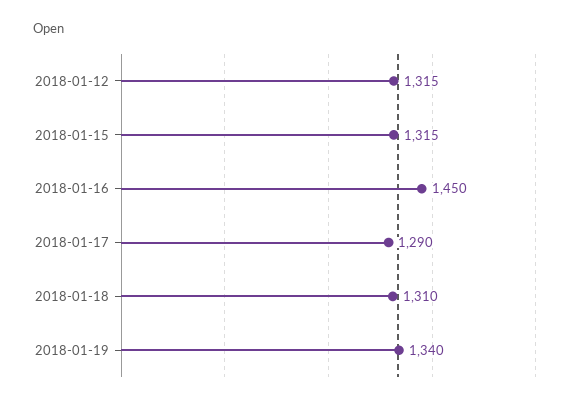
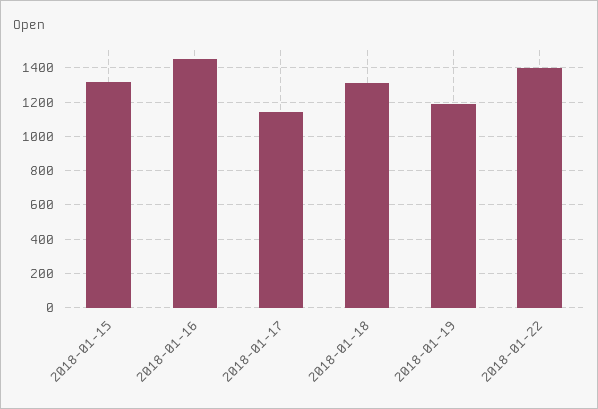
2018-01-12: 1315 -> none
2018-01-17: 1290 -> 1150
2018-01-19: 1340 -> 1200
2018-01-22: none -> 1400

